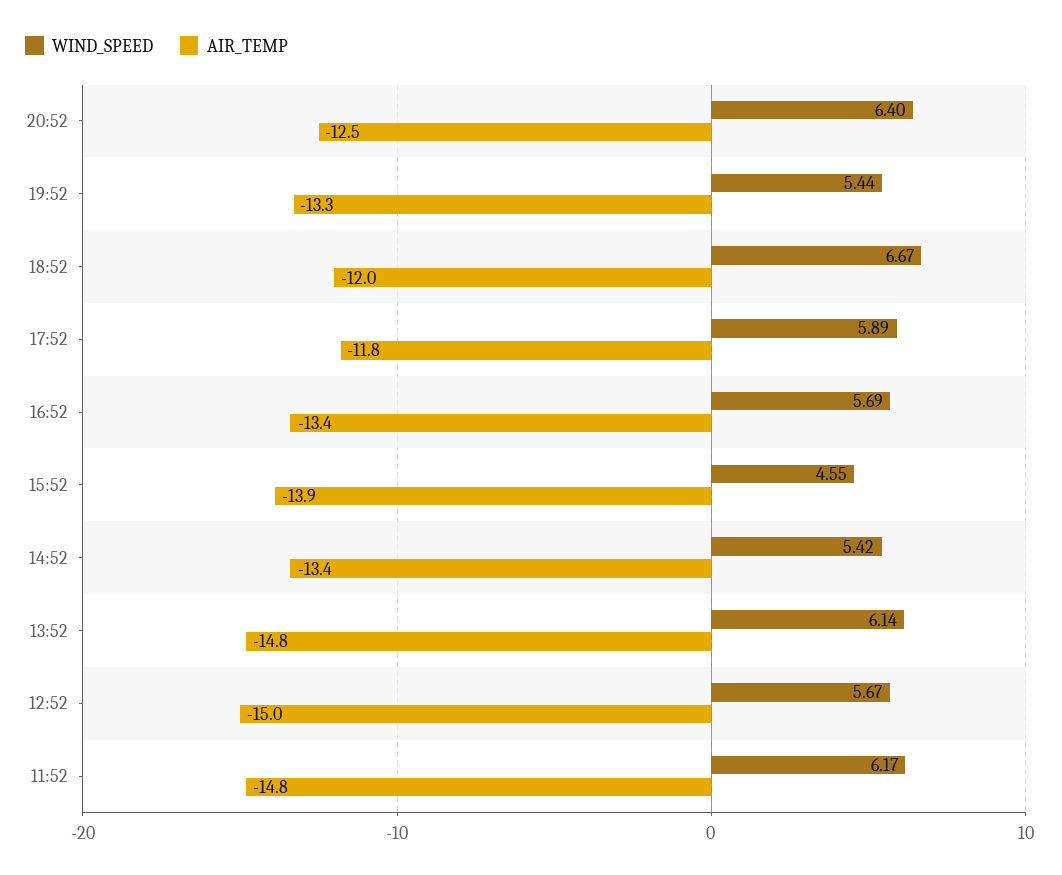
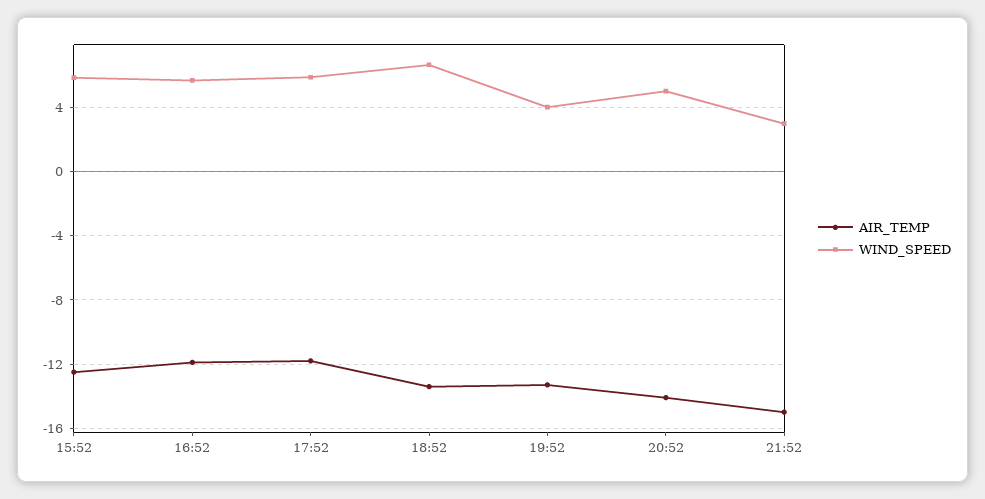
WIND_SPEED, 20:52: 6.4 -> 5
AIR_TEMP, 20:52: -12.5 -> -14
WIND_SPEED, 19:52: 5.44 -> 4
AIR_TEMP, 18:52: -12 -> -13.5
AIR_TEMP, 16:52: -13.4 -> -12
WIND_SPEED, 15:52: 4.55 -> 6
AIR_TEMP, 15:52: -13.9 -> -12.5
WIND_SPEED, 14:52: 5.42 -> none
AIR_TEMP, 14:52: -13.4 -> none
WIND_SPEED, 13:52: 6.14 -> none
AIR_TEMP, 13:52: -14.8 -> none
WIND_SPEED, 12:52: 5.67 -> none
AIR_TEMP, 12:52: -15 -> none
WIND_SPEED, 11:52: 6.17 -> none
AIR_TEMP, 11:52: -14.8 -> none
AIR_TEMP, 21:52: none -> -15
WIND_SPEED, 21:52: none -> 3

